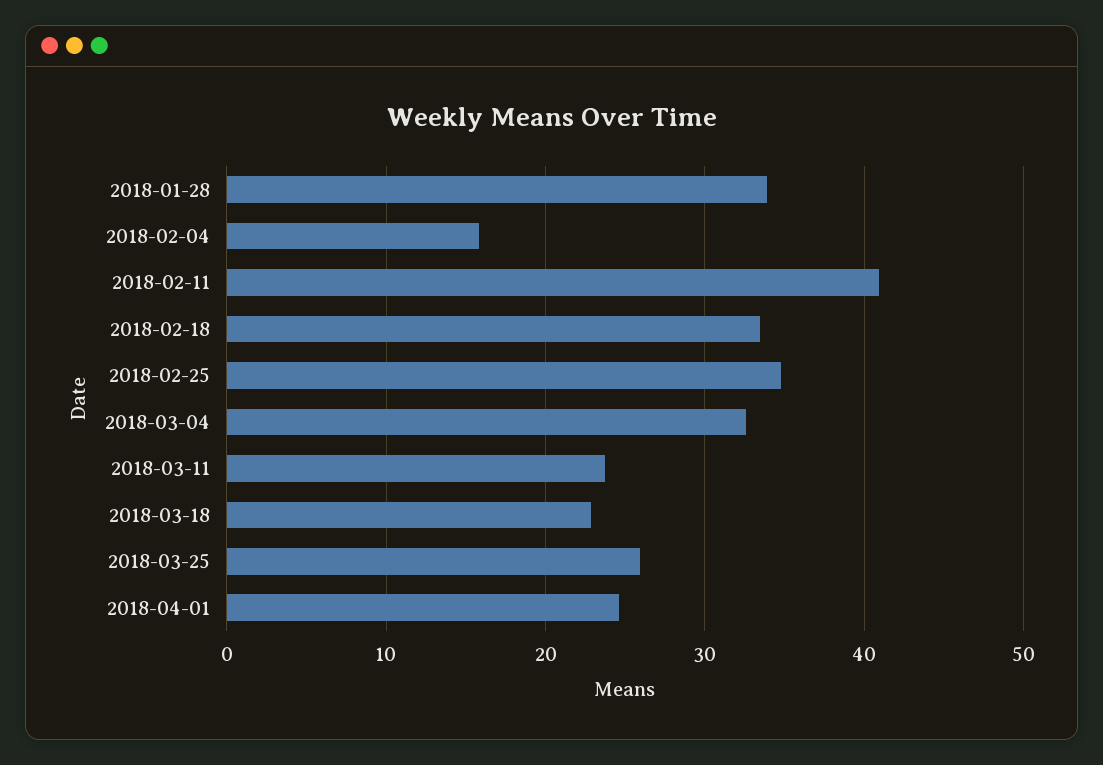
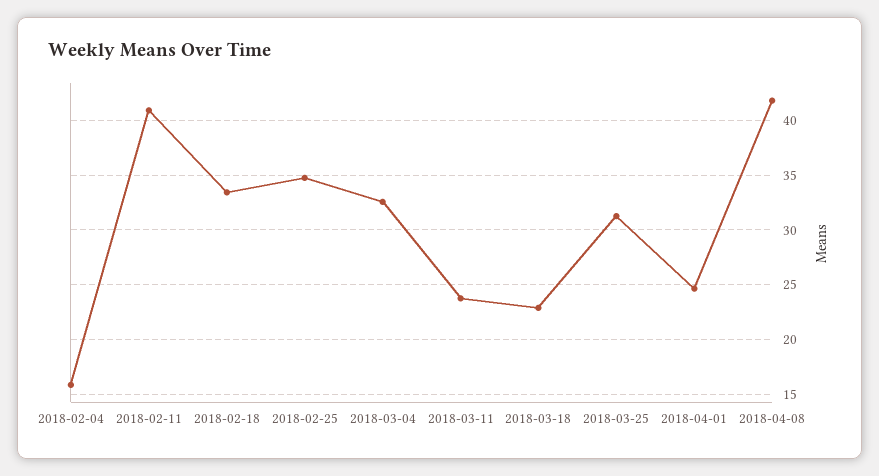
2018-01-28: 34 -> none
2018-03-25: 26 -> 31
2018-04-08: none -> 42

